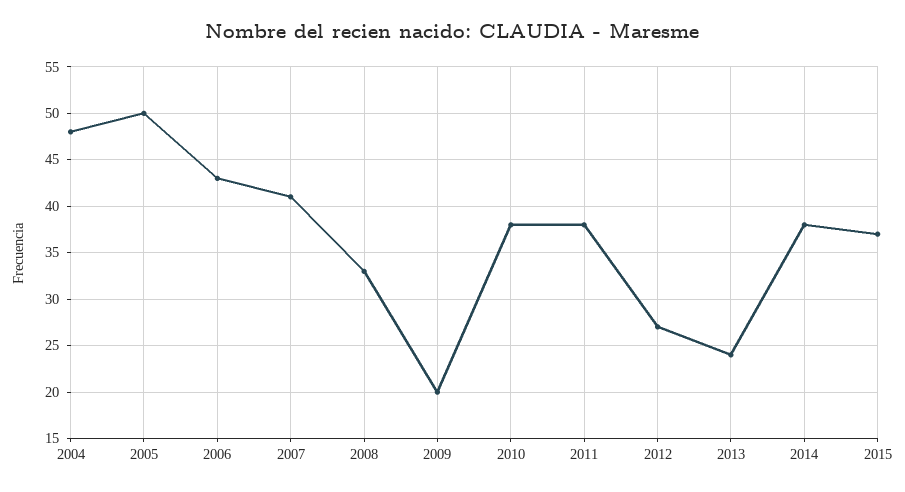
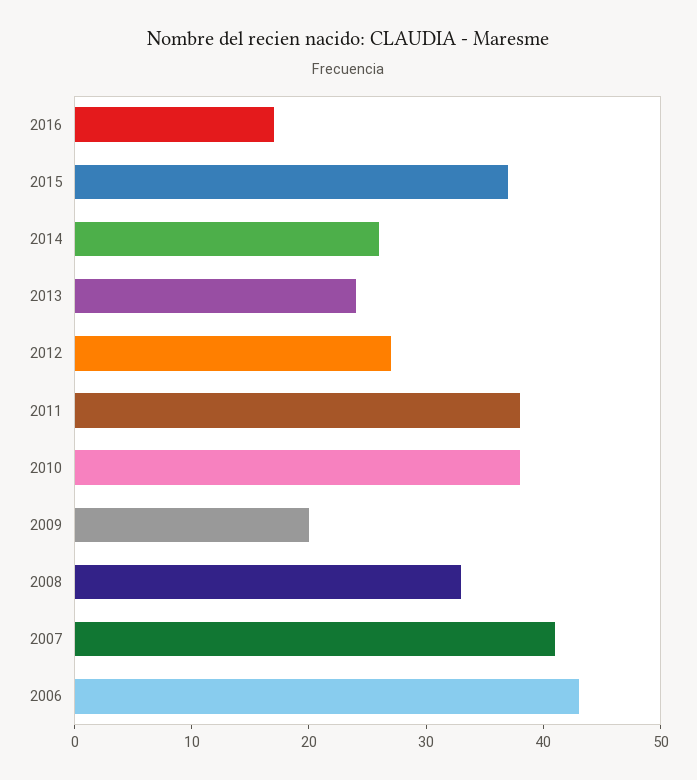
2004: 48 -> none
2005: 50 -> none
2014: 38 -> 26
2016: none -> 17

